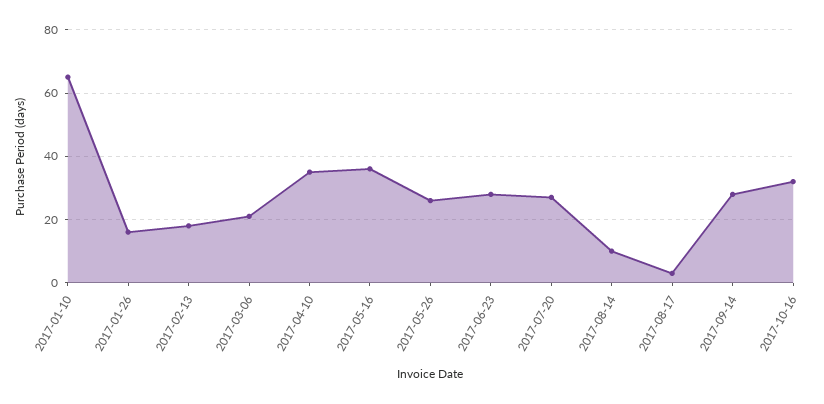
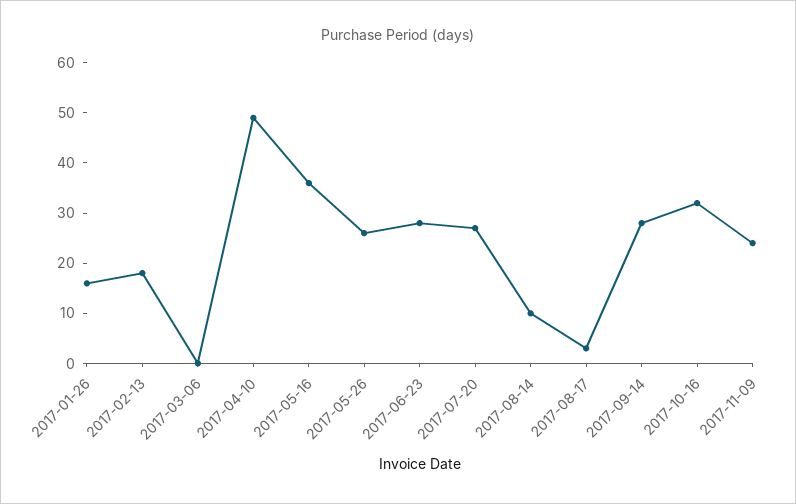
2017-01-10: 65 -> none
2017-03-06: 20 -> 0
2017-04-10: 35 -> 50
2017-11-09: none -> 25

